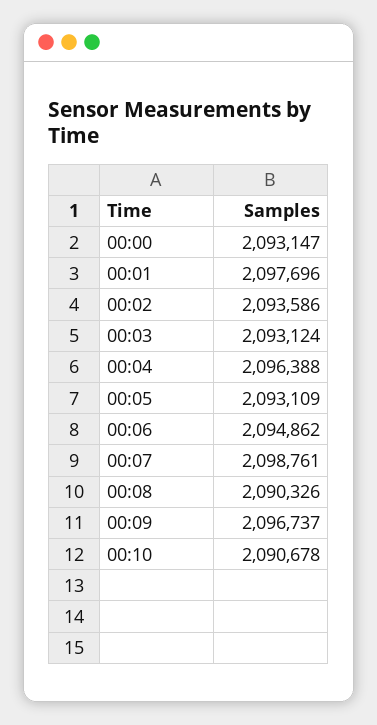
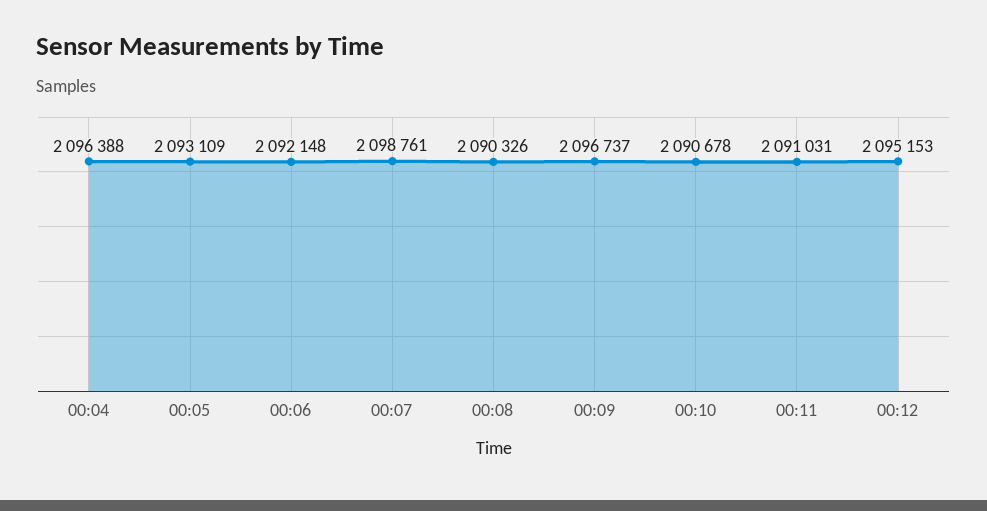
00:00: 2093147 -> none
00:01: 2097696 -> none
00:02: 2093586 -> none
00:03: 2093124 -> none
00:06: 2094862 -> 2092148
00:11: none -> 2091031
00:12: none -> 2095153

